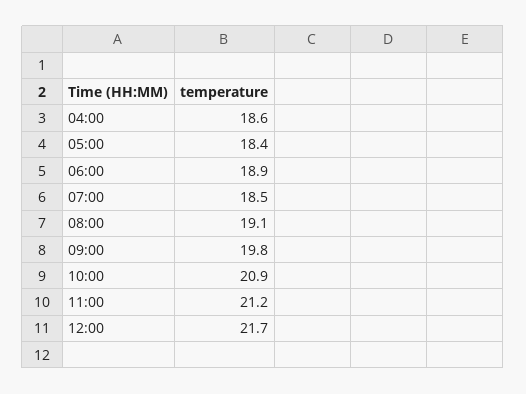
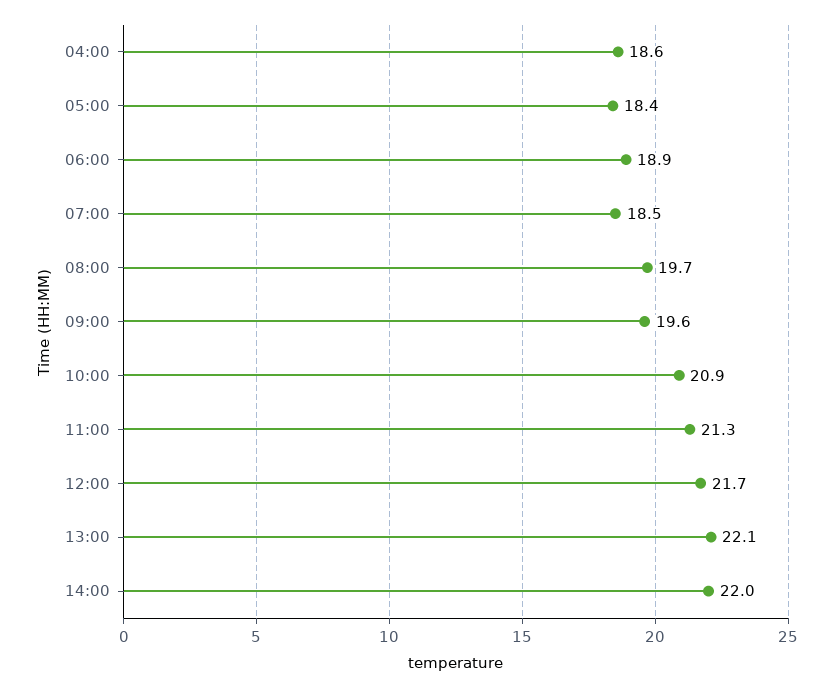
08:00: 19.1 -> 19.7
09:00: 19.8 -> 19.6
11:00: 21.2 -> 21.3
13:00: none -> 22.1
14:00: none -> 22

